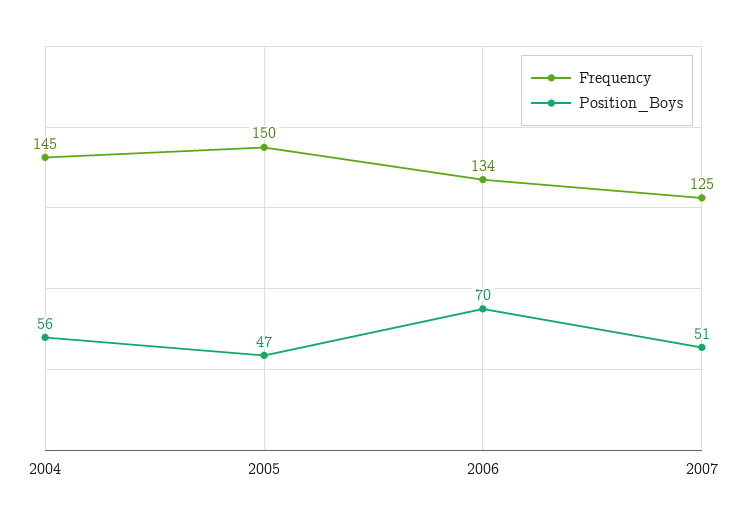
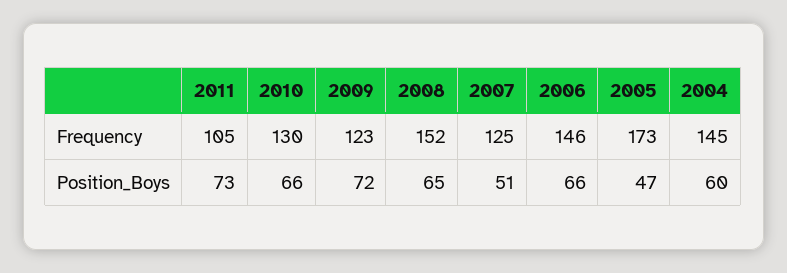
Position_Boys, 2004: 56 -> 60
Frequency, 2005: 150 -> 173
Frequency, 2006: 134 -> 146
Position_Boys, 2006: 70 -> 66
Frequency, 2011: none -> 105
Frequency, 2010: none -> 130
Frequency, 2009: none -> 123
Frequency, 2008: none -> 152
Position_Boys, 2011: none -> 73
Position_Boys, 2010: none -> 66
Position_Boys, 2009: none -> 72
Position_Boys, 2008: none -> 65

